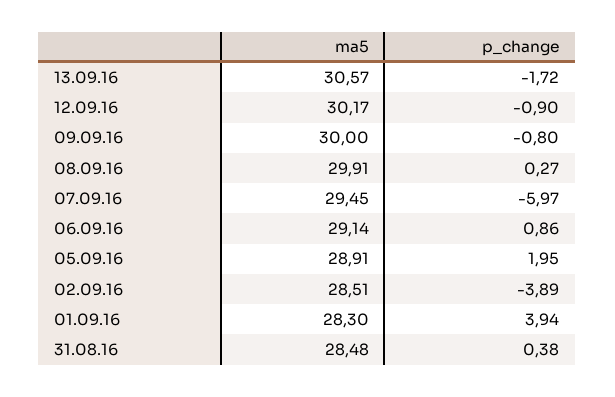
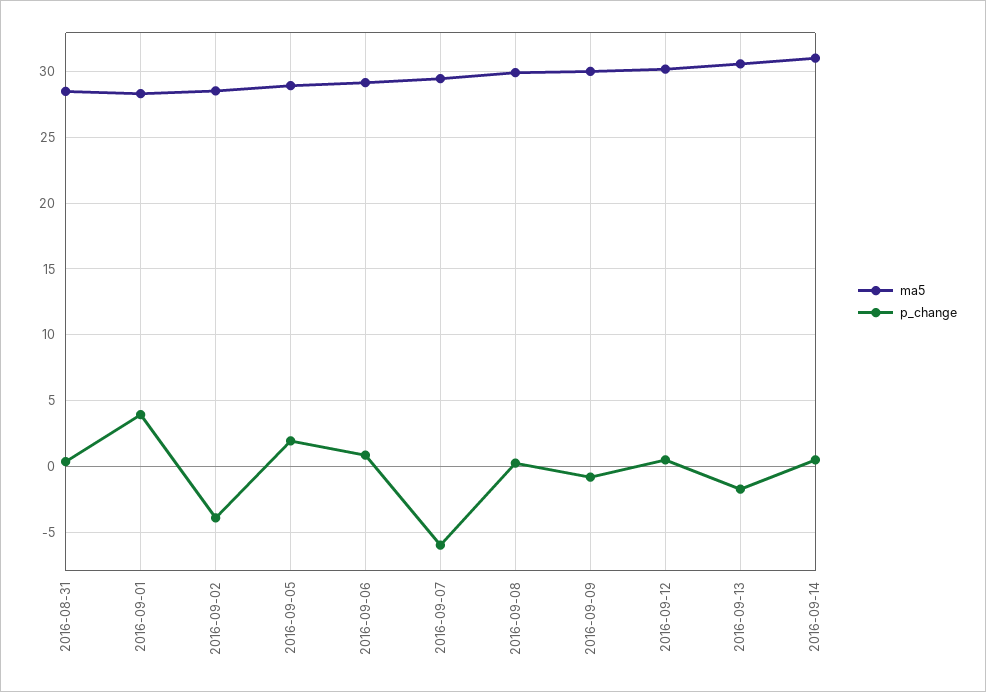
p_change, 12.09.16: -0.9 -> 0.5
ma5, 2016-09-14: none -> 31
p_change, 2016-09-14: none -> 0.5

